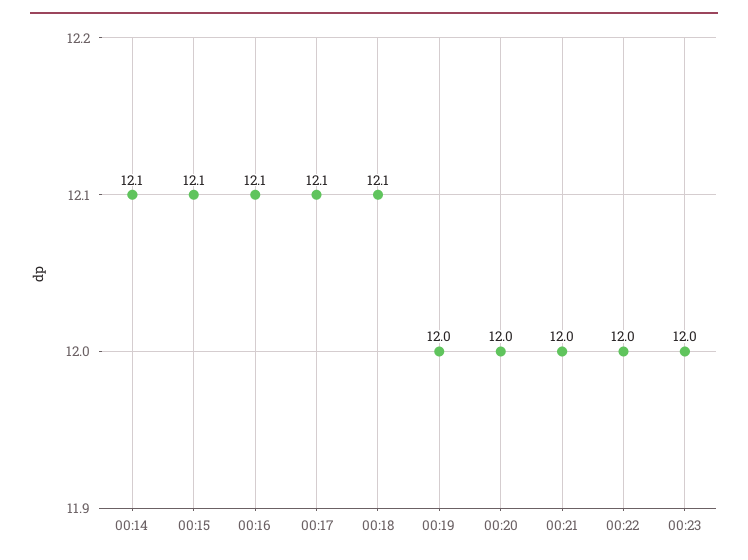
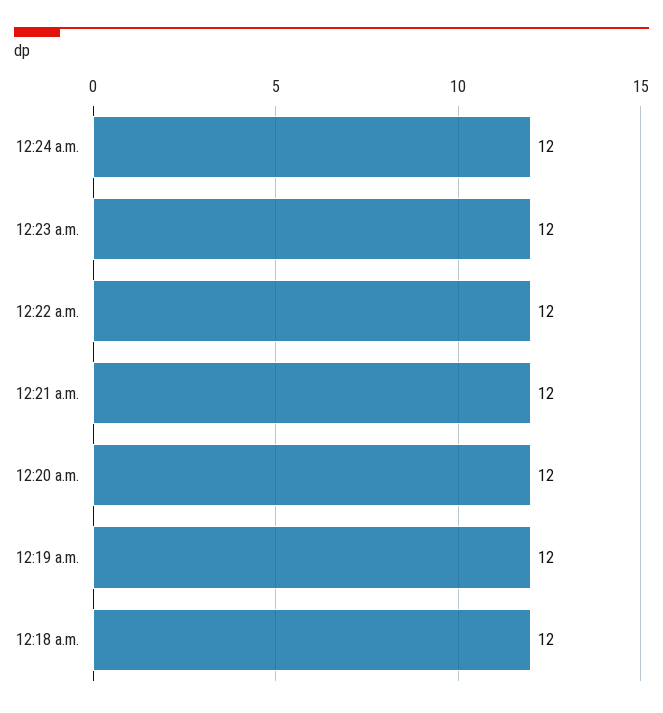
00:14: 12.1 -> none
00:15: 12.1 -> none
00:16: 12.1 -> none
00:17: 12.1 -> none
00:18: 12.1 -> 12
12:24 a.m.: none -> 12

